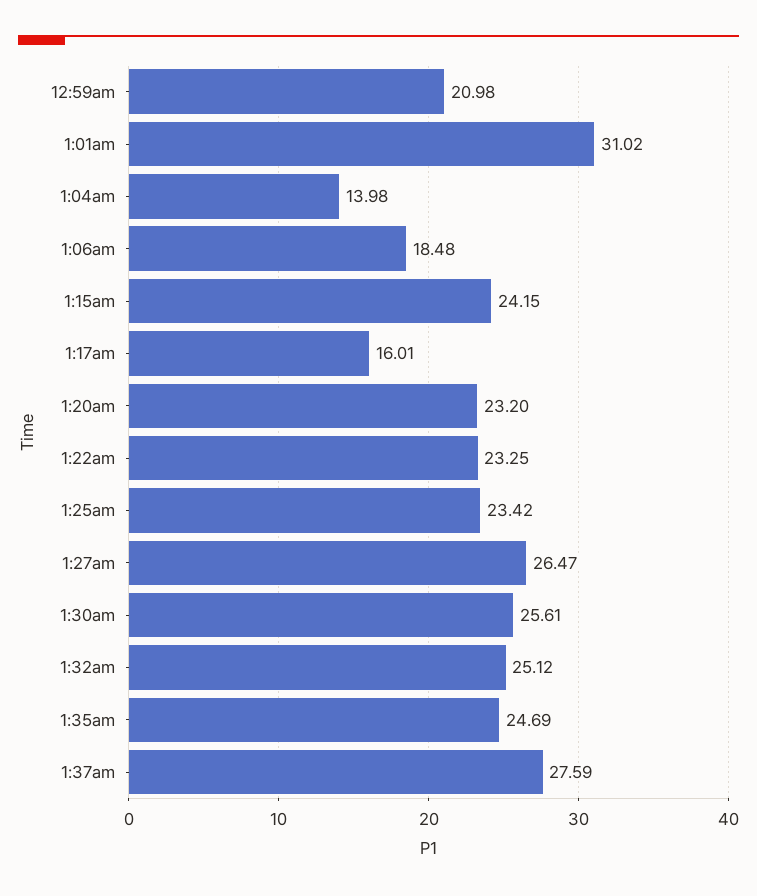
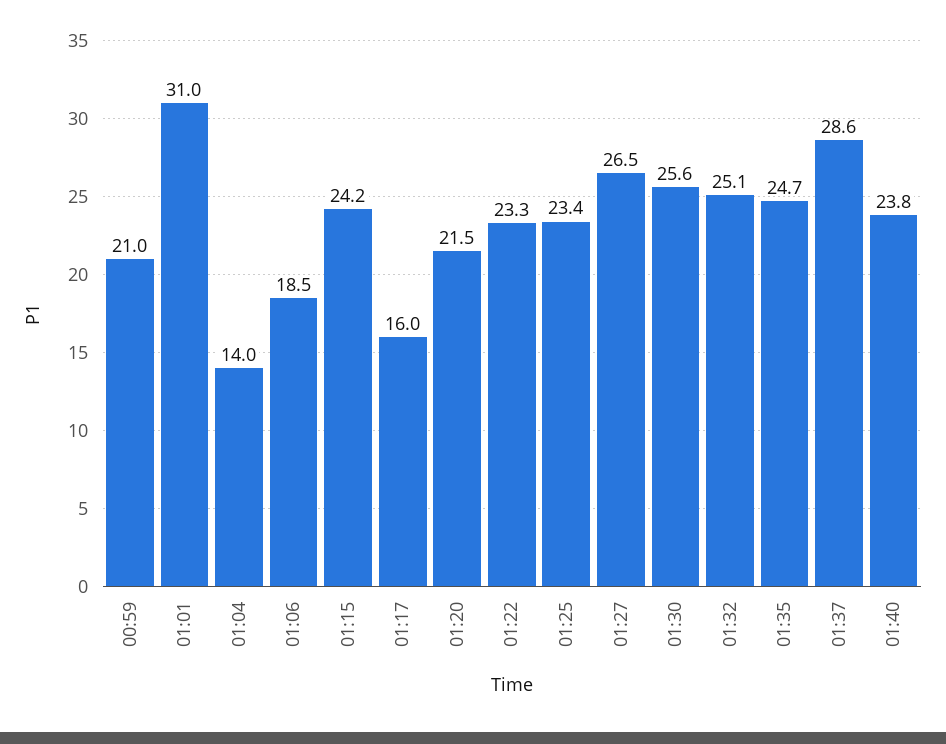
1:20am: 23.2 -> 21.5
1:37am: 27.59 -> 28.6
01:40: none -> 23.8

